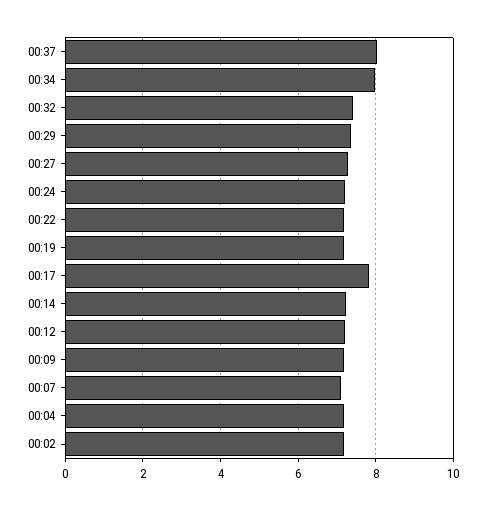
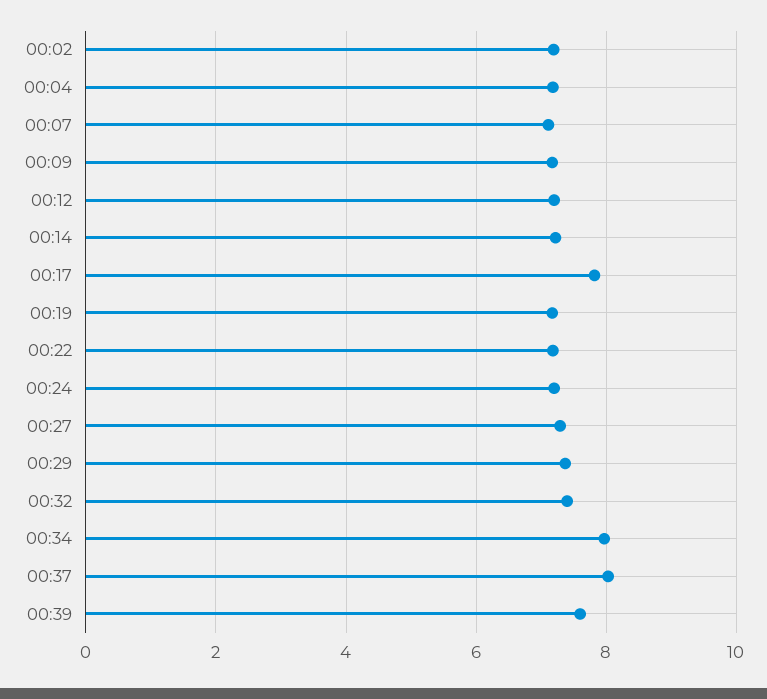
00:39: none -> 7.6

